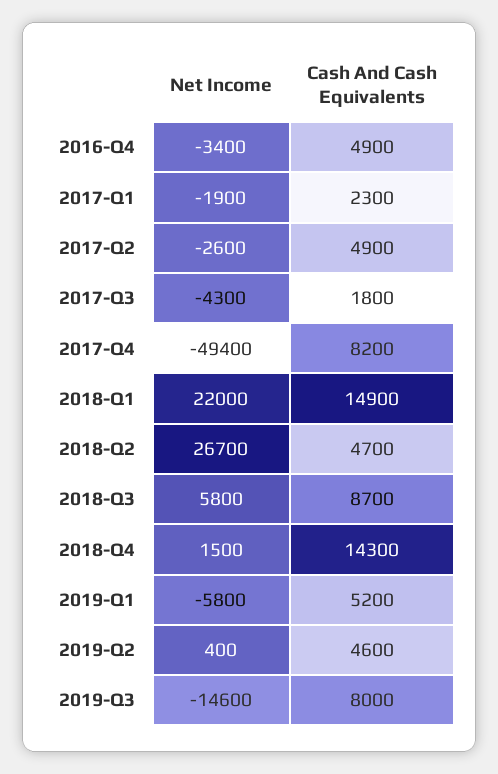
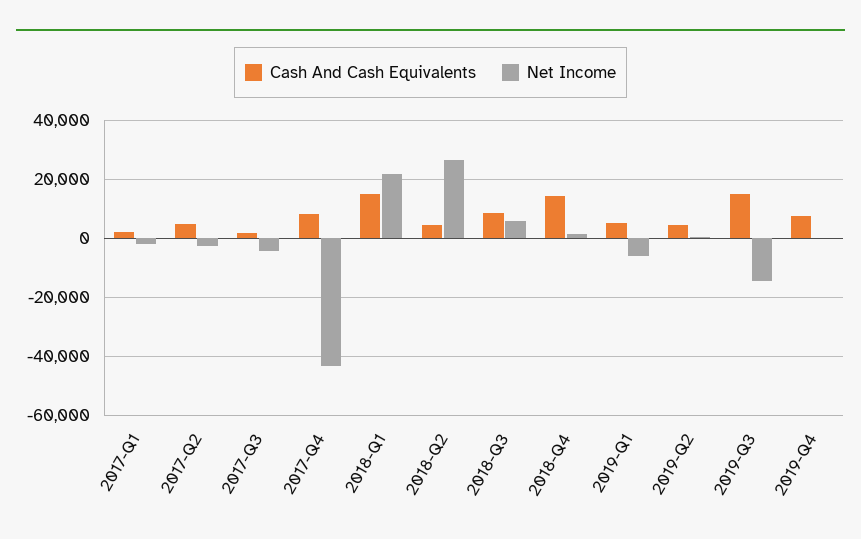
Net Income, 2016-Q4: -3400 -> none
Cash And Cash Equivalents, 2016-Q4: 4900 -> none
Net Income, 2017-Q4: -49400 -> -42500
Cash And Cash Equivalents, 2019-Q3: 8000 -> 15000
Cash And Cash Equivalents, 2019-Q4: none -> 7500
Net Income, 2019-Q4: none -> 0

